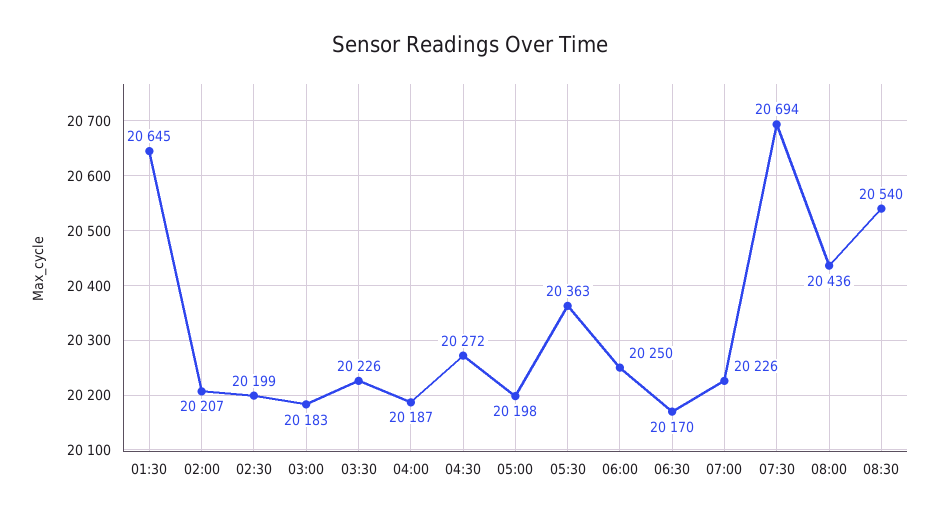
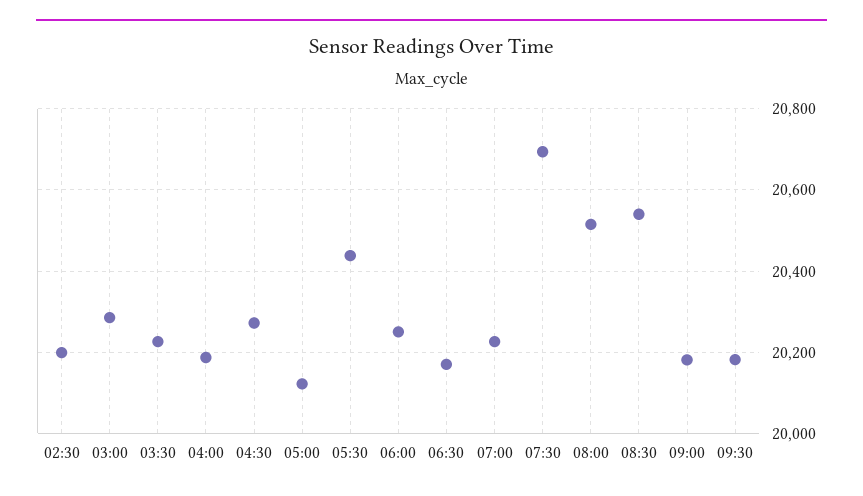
01:30: 20645 -> none
02:00: 20207 -> none
03:00: 20183 -> 20280
05:00: 20198 -> 20120
05:30: 20363 -> 20440
08:00: 20436 -> 20520
09:00: none -> 20180
09:30: none -> 20180

